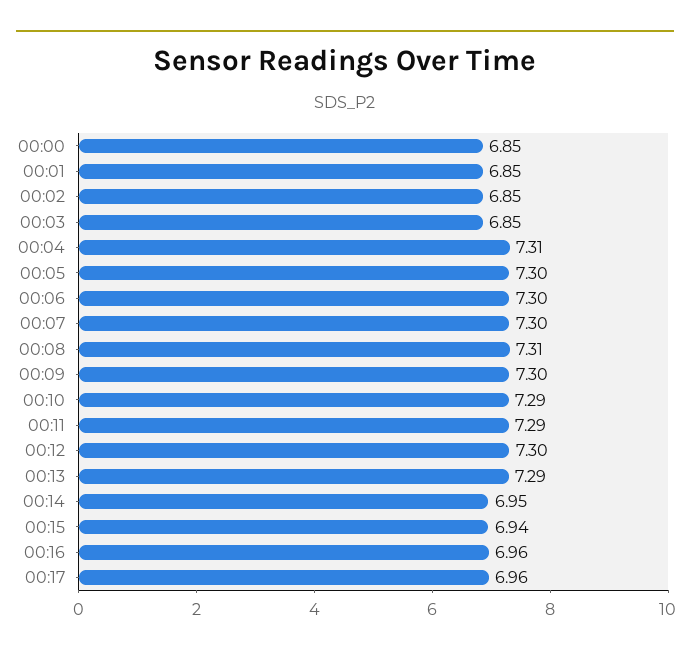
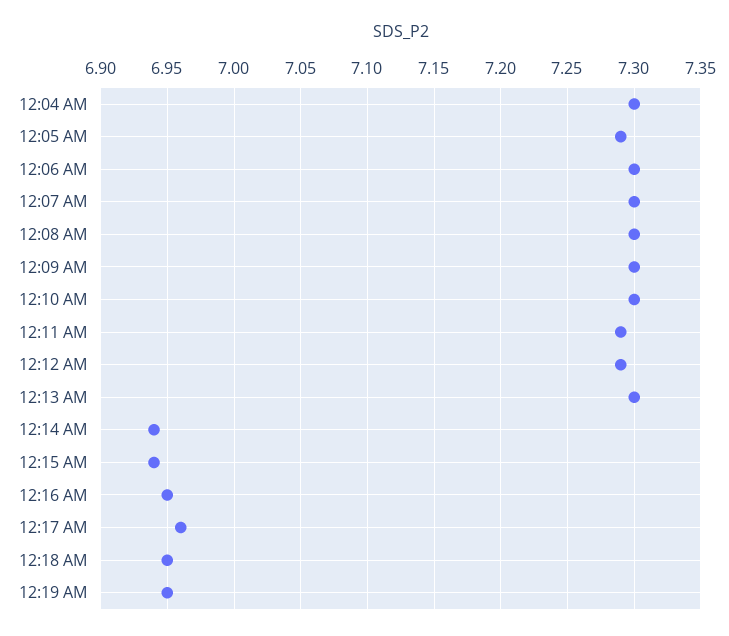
00:00: 6.85 -> none
00:01: 6.85 -> none
00:02: 6.85 -> none
00:03: 6.85 -> none
00:04: 7.31 -> 7.3
00:05: 7.3 -> 7.29
00:08: 7.31 -> 7.3
00:10: 7.29 -> 7.3
00:12: 7.3 -> 7.29
00:13: 7.29 -> 7.3
00:14: 6.95 -> 6.94
00:16: 6.96 -> 6.95
12:18 AM: none -> 6.95
12:19 AM: none -> 6.95

